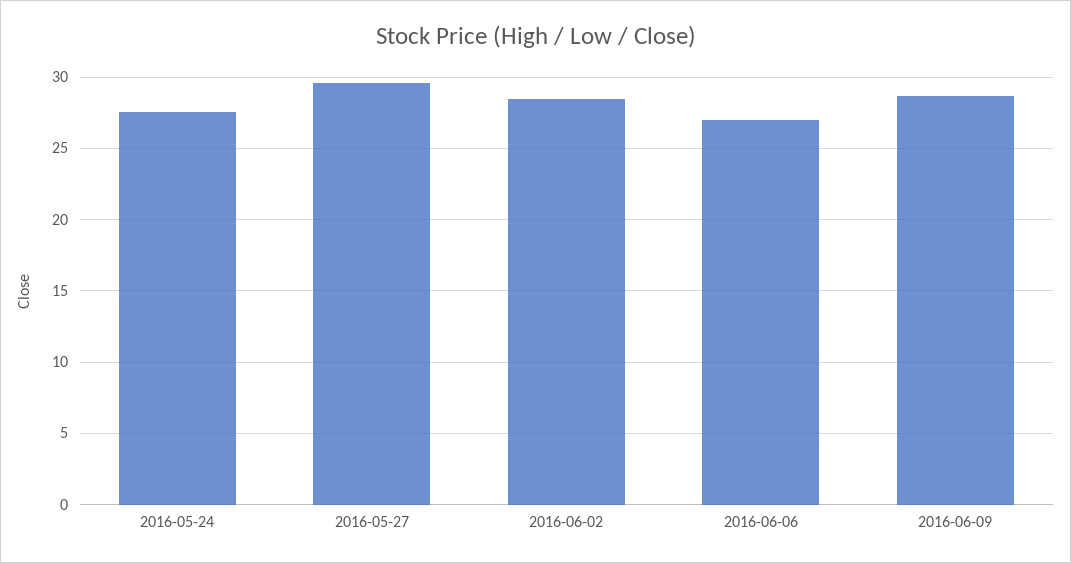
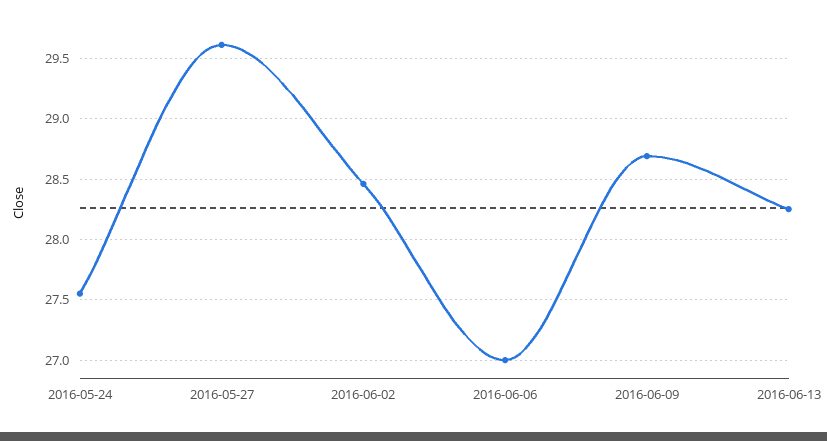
2016-06-13: none -> 28.25

